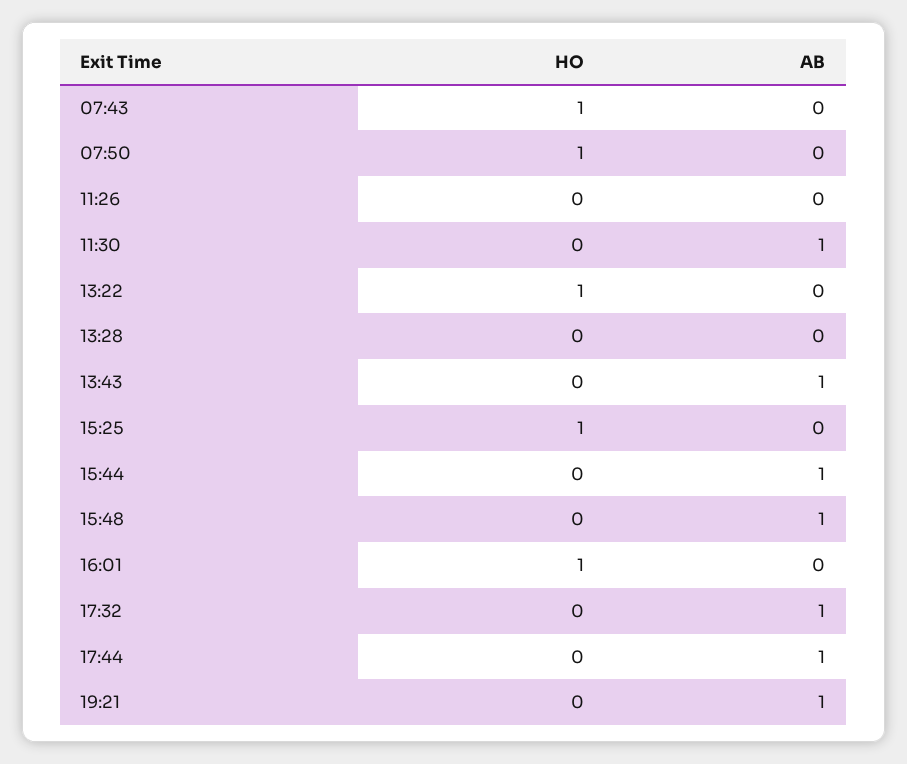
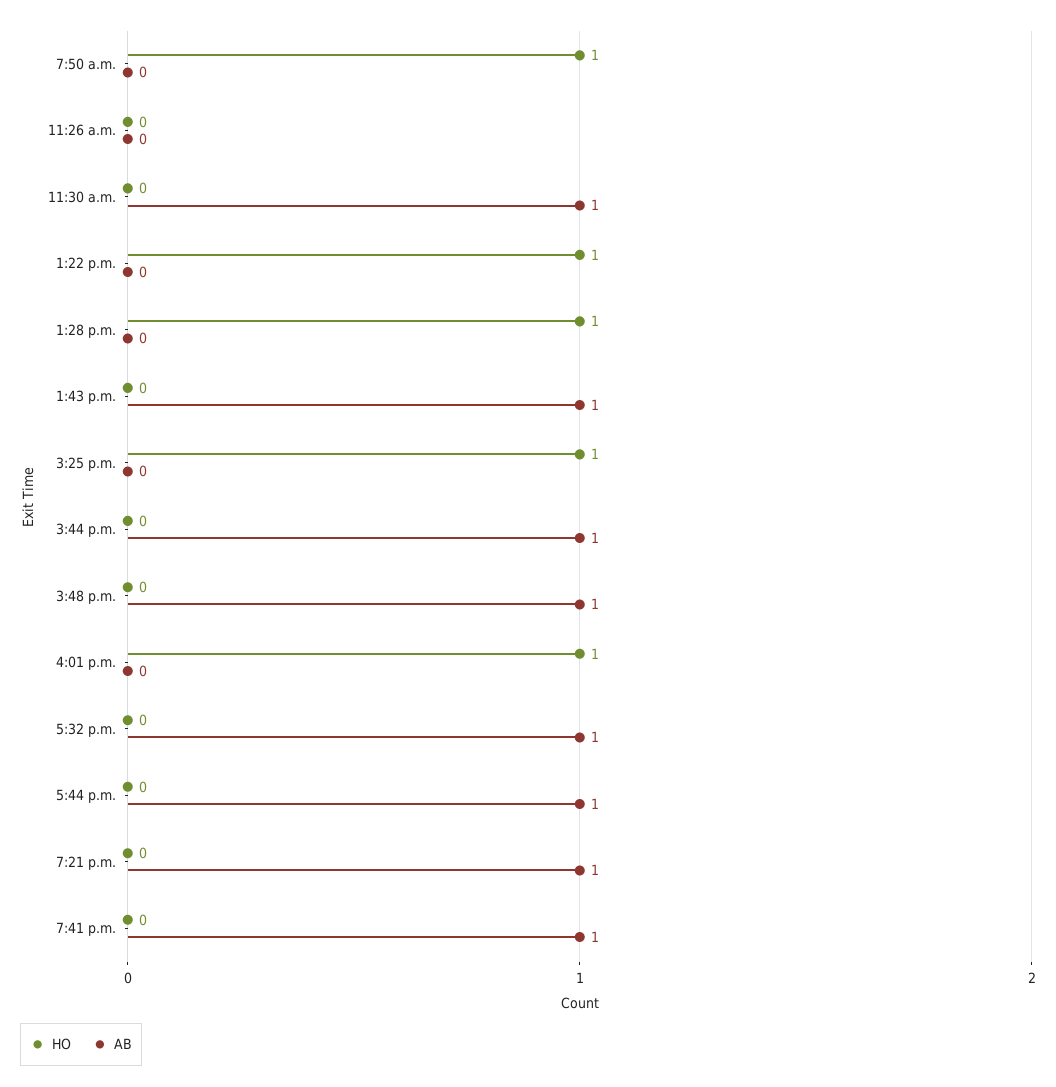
HO, 07:43: 1 -> none
AB, 07:43: 0 -> none
HO, 13:28: 0 -> 1
HO, 7:41 p.m.: none -> 0
AB, 7:41 p.m.: none -> 1

